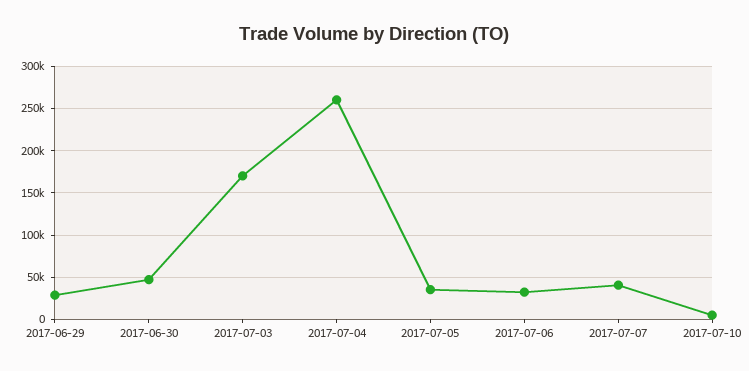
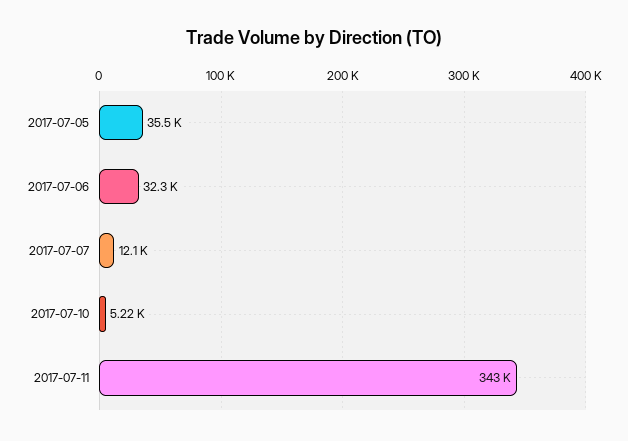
2017-06-29: 30000 -> none
2017-06-30: 50000 -> none
2017-07-03: 170000 -> none
2017-07-04: 260000 -> none
2017-07-07: 40000 -> 12100
2017-07-11: none -> 343000

